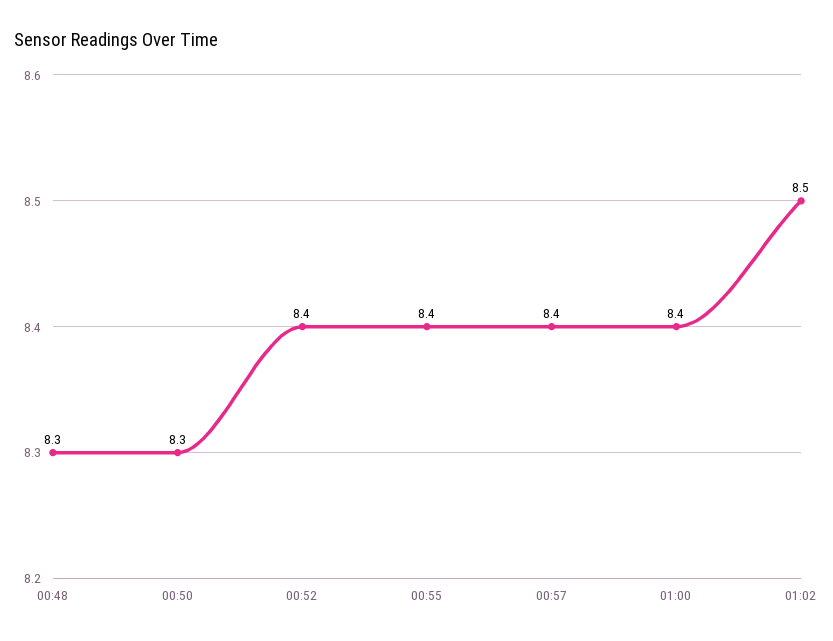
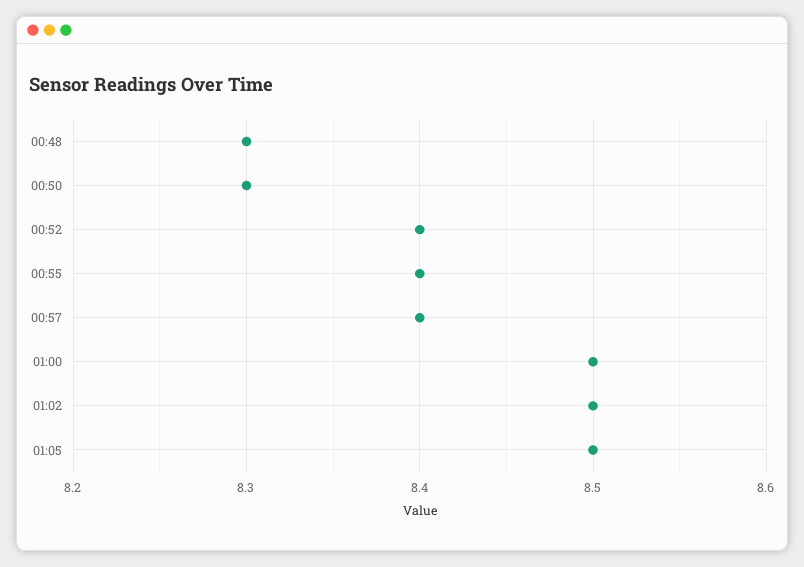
01:00: 8.4 -> 8.5
01:05: none -> 8.5

